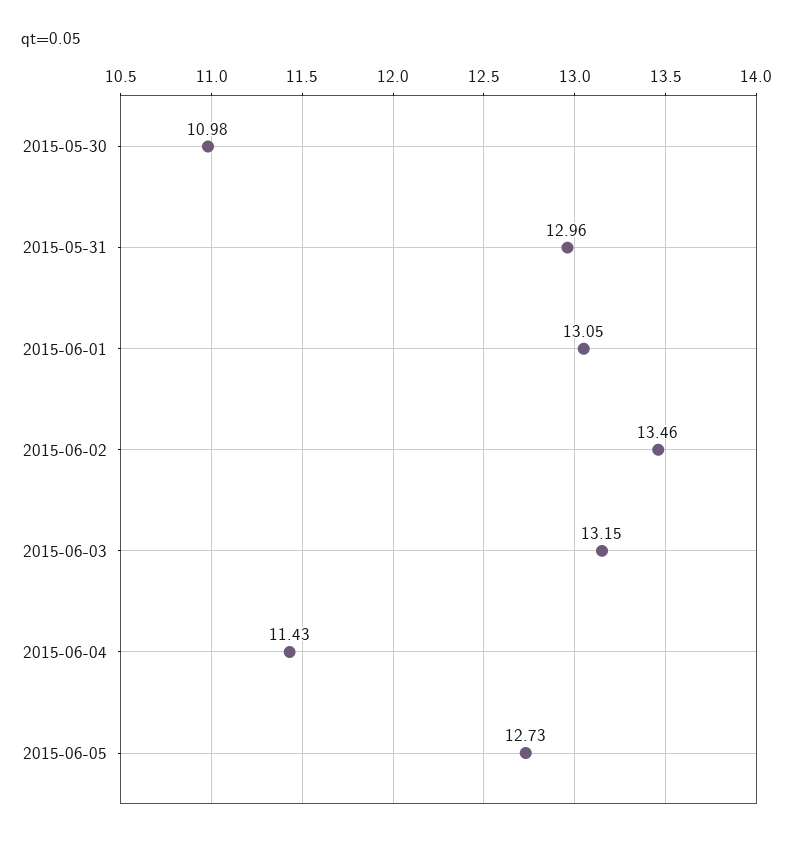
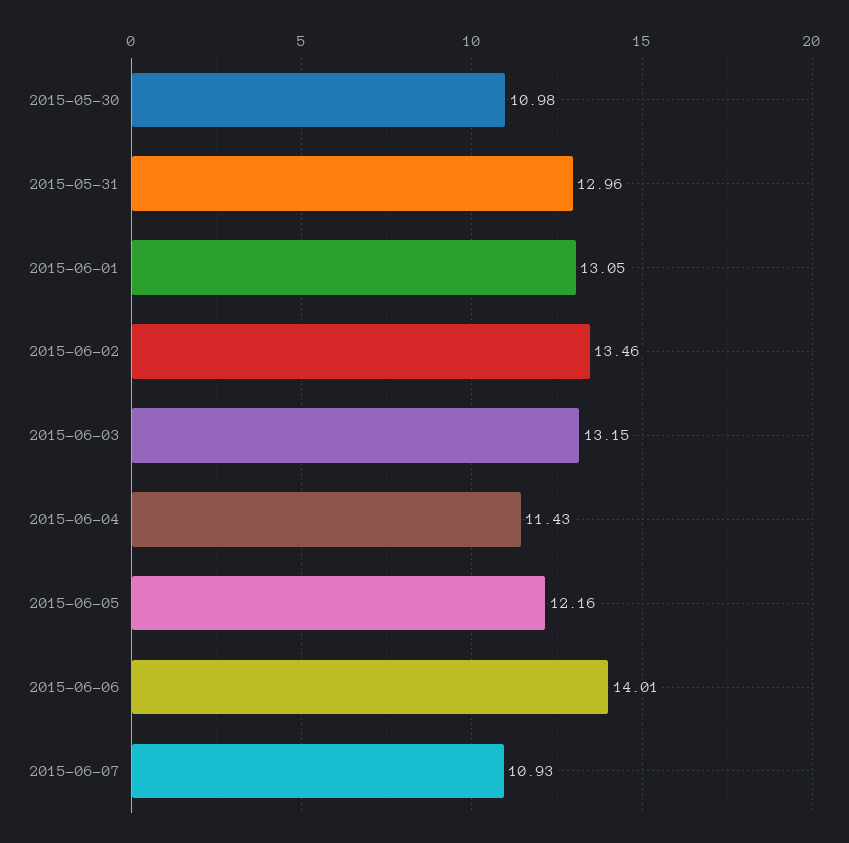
2015-06-05: 12.73 -> 12.16
2015-06-06: none -> 14.01
2015-06-07: none -> 10.93

